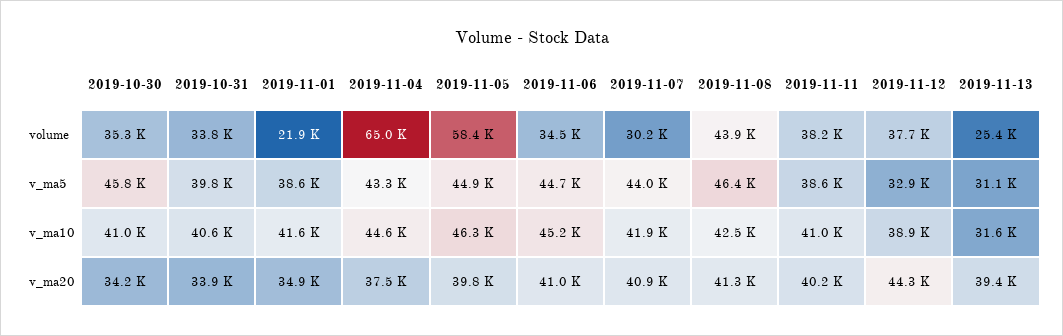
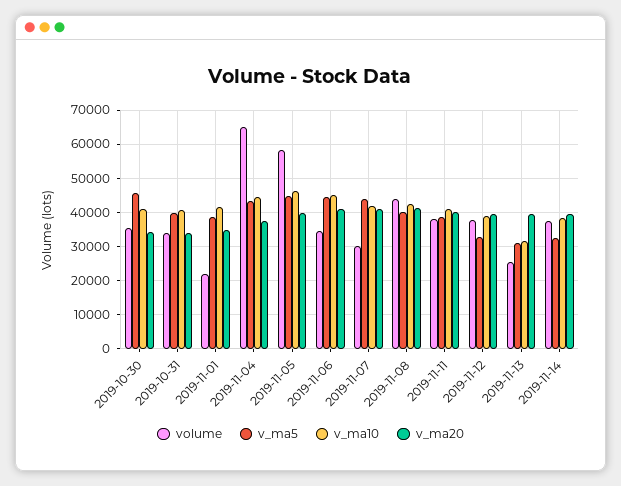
v_ma5, 2019-11-08: 46400 -> 40000
v_ma20, 2019-11-12: 44300 -> 40000
volume, 2019-11-14: none -> 38000
v_ma5, 2019-11-14: none -> 32000
v_ma10, 2019-11-14: none -> 38000
v_ma20, 2019-11-14: none -> 40000

